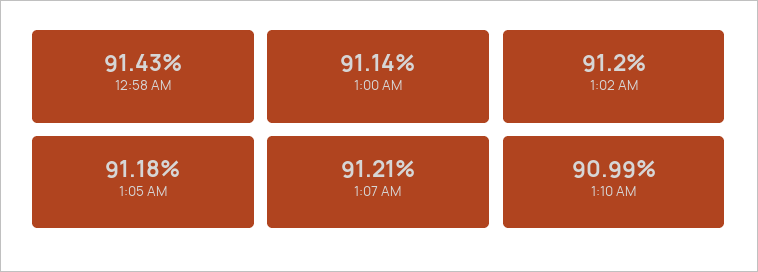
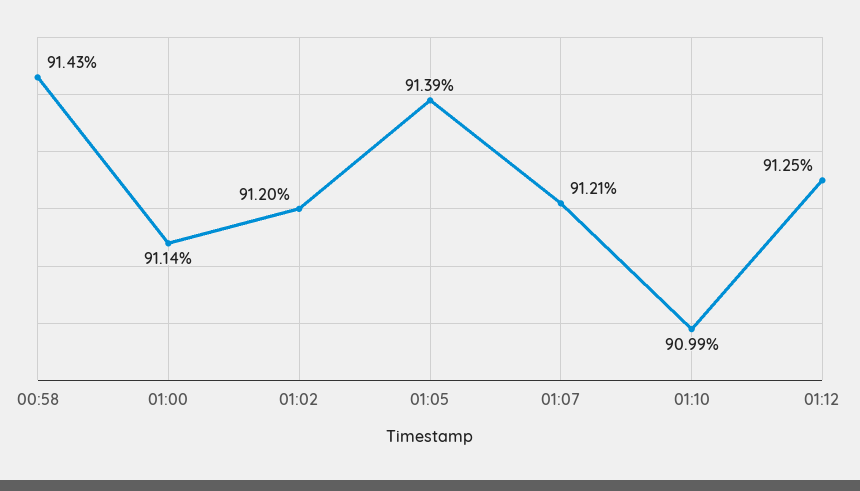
1:05 AM: 91.18 -> 91.39
01:12: none -> 91.25

